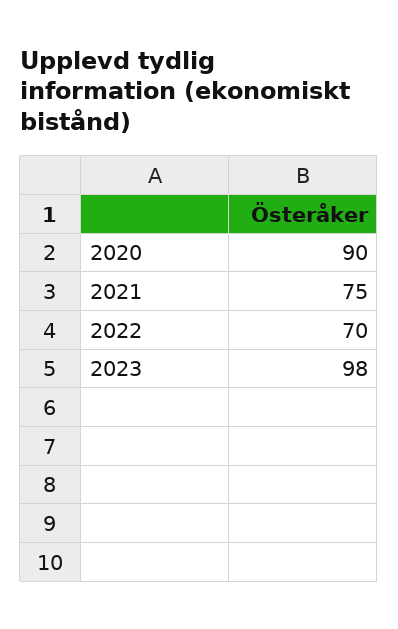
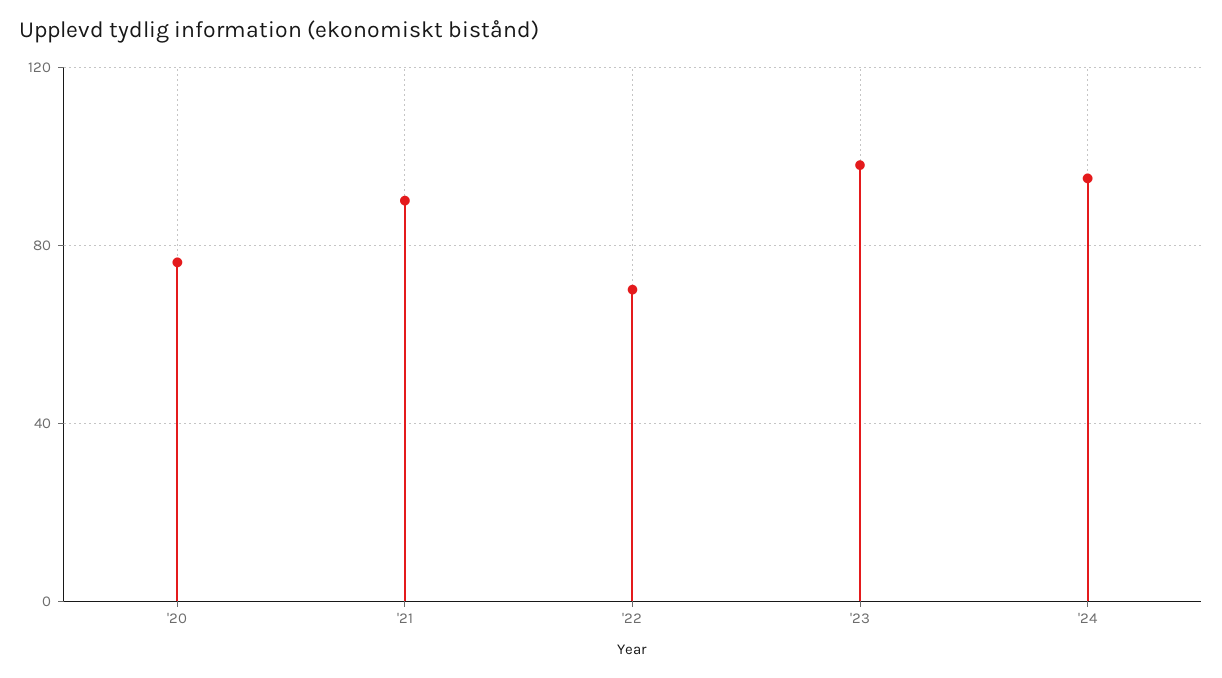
2020: 90 -> 75
2021: 75 -> 90
'24: none -> 95

